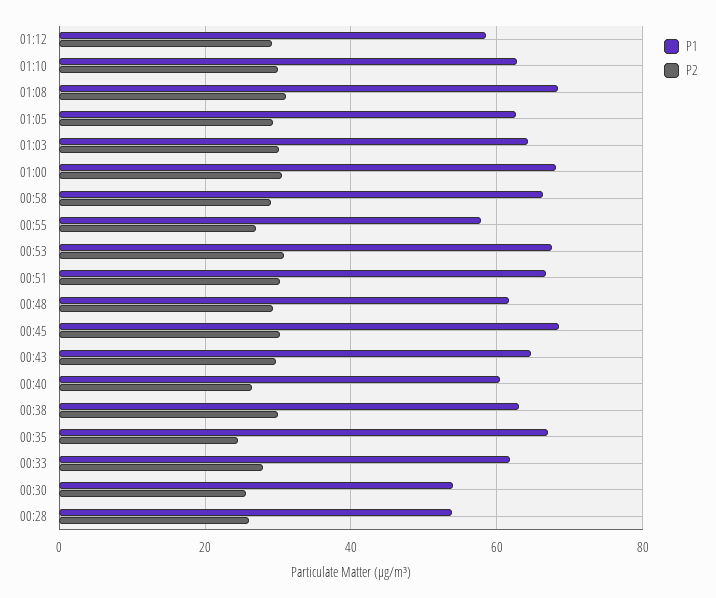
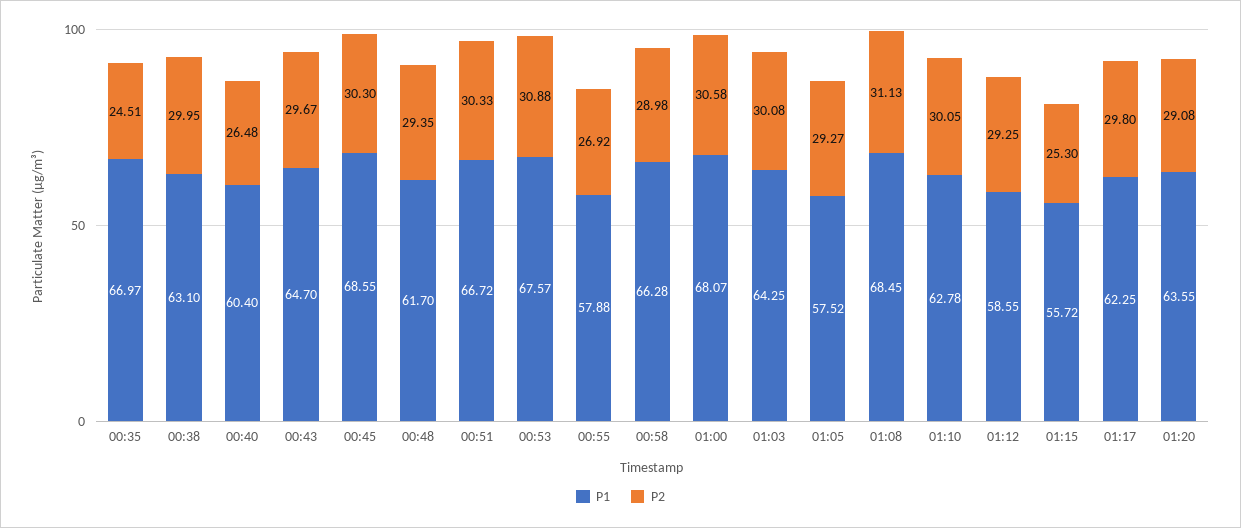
P1, 01:05: 62 -> 57.52
P1, 00:33: 62 -> none
P2, 00:33: 28 -> none
P1, 00:30: 54 -> none
P2, 00:30: 26 -> none
P1, 00:28: 54 -> none
P2, 00:28: 26 -> none
P1, 01:15: none -> 55.72
P2, 01:15: none -> 25.3
P1, 01:17: none -> 62.25
P2, 01:17: none -> 29.8
P1, 01:20: none -> 63.55
P2, 01:20: none -> 29.08

